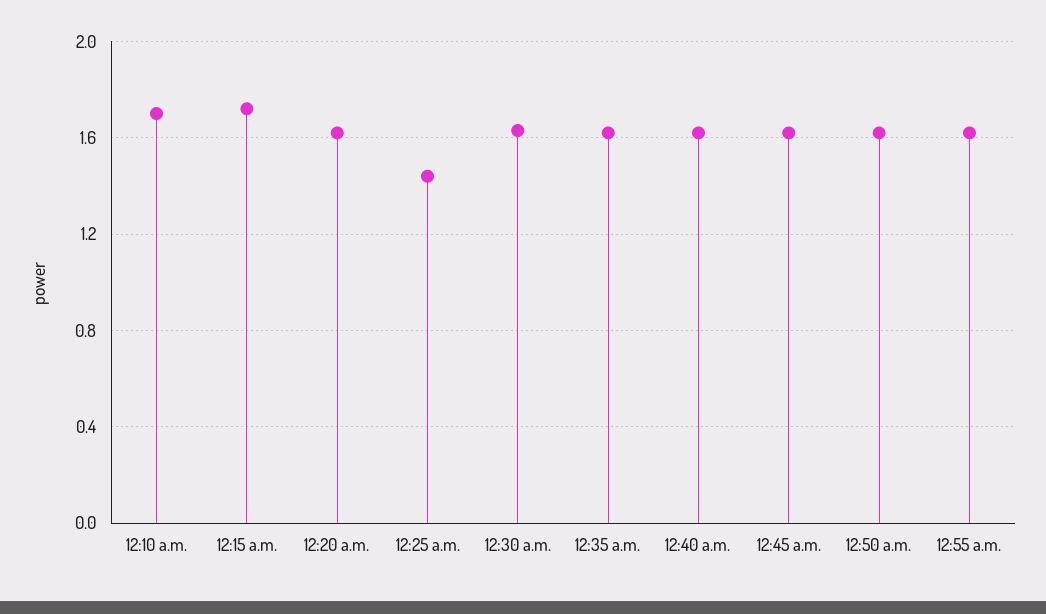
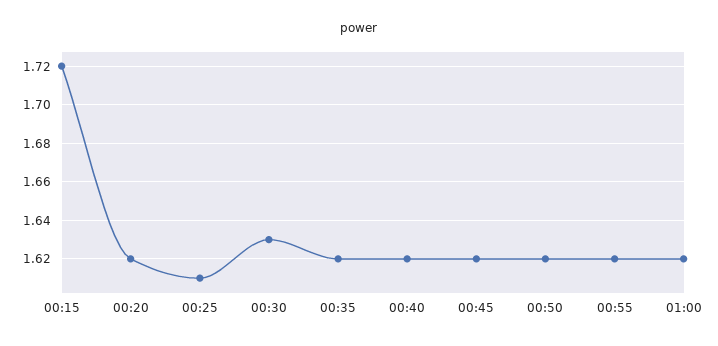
12:10 a.m.: 1.7 -> none
12:25 a.m.: 1.45 -> 1.61
01:00: none -> 1.62

